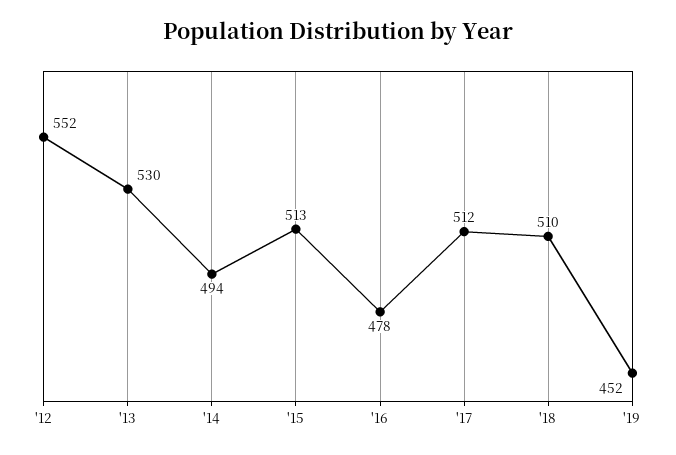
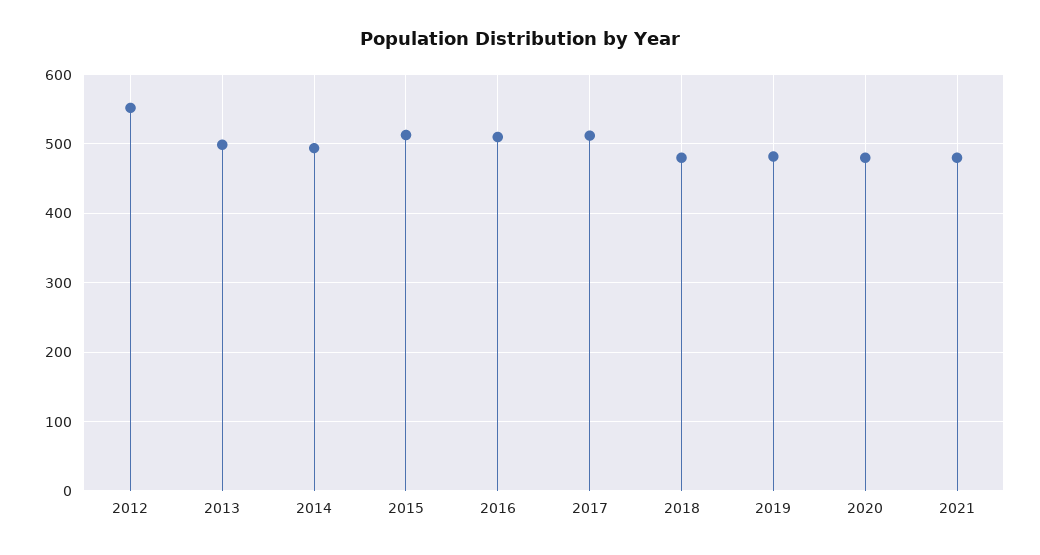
'13: 530 -> 500
'16: 478 -> 510
'18: 510 -> 480
'19: 452 -> 480
2020: none -> 480
2021: none -> 480

